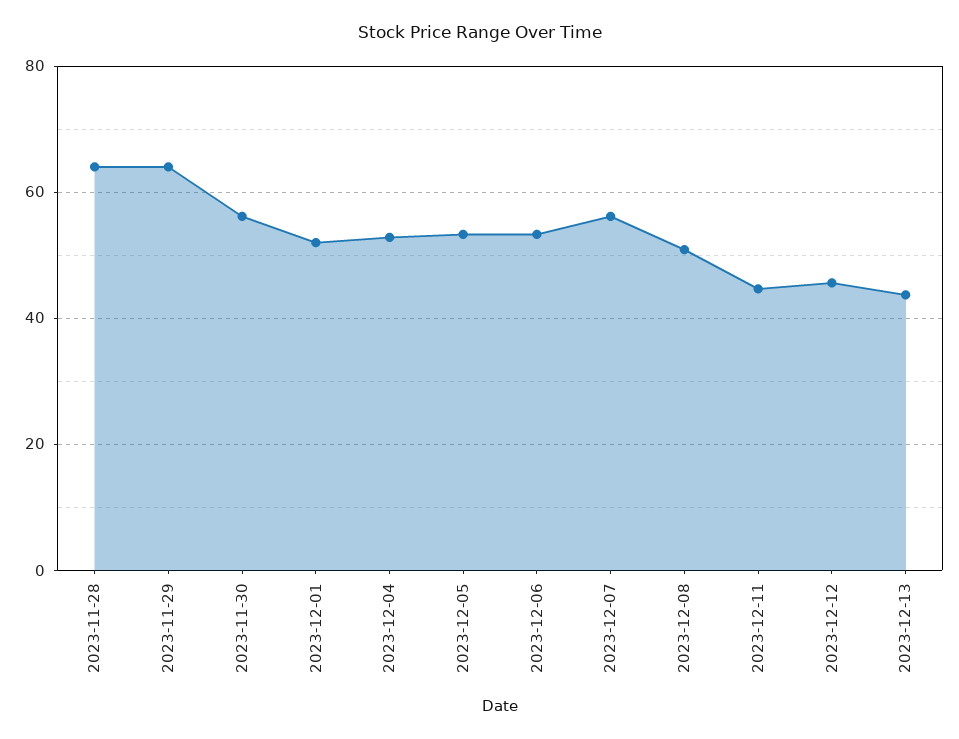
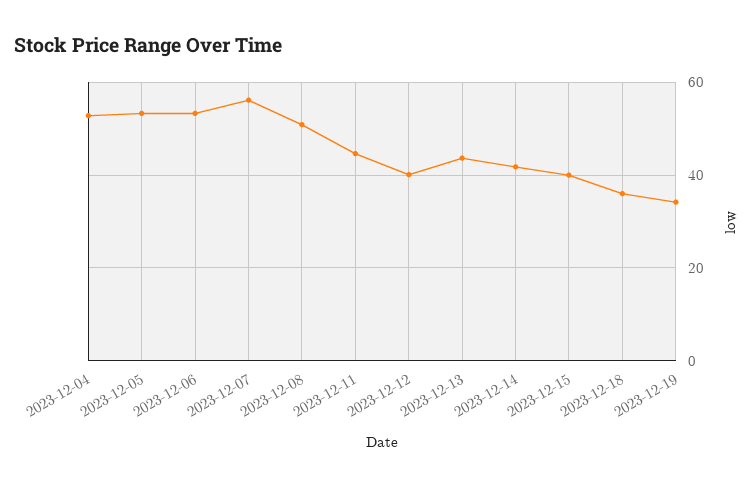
2023-11-28: 64 -> none
2023-11-29: 64 -> none
2023-11-30: 56 -> none
2023-12-01: 52 -> none
2023-12-12: 46 -> 40
2023-12-14: none -> 42
2023-12-15: none -> 40
2023-12-18: none -> 36
2023-12-19: none -> 34

